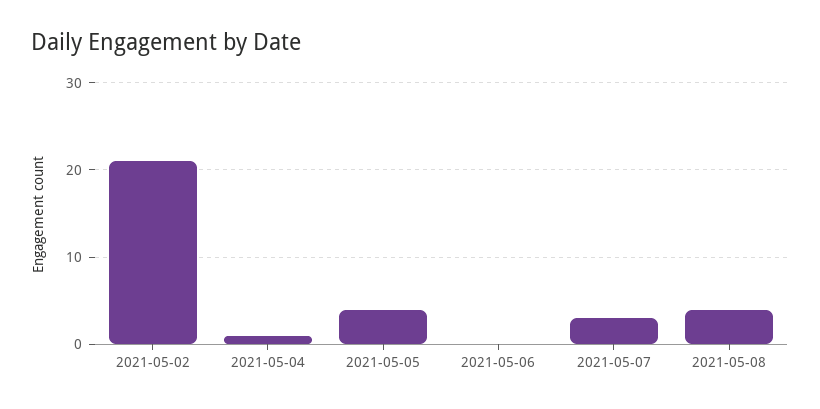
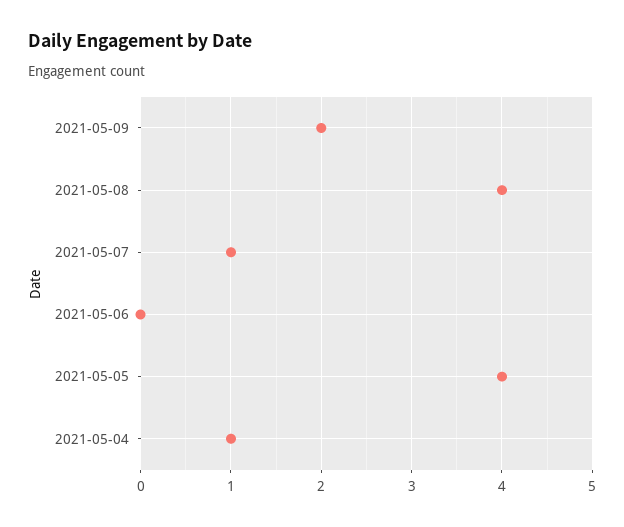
2021-05-02: 21 -> none
2021-05-07: 3 -> 1
2021-05-09: none -> 2

